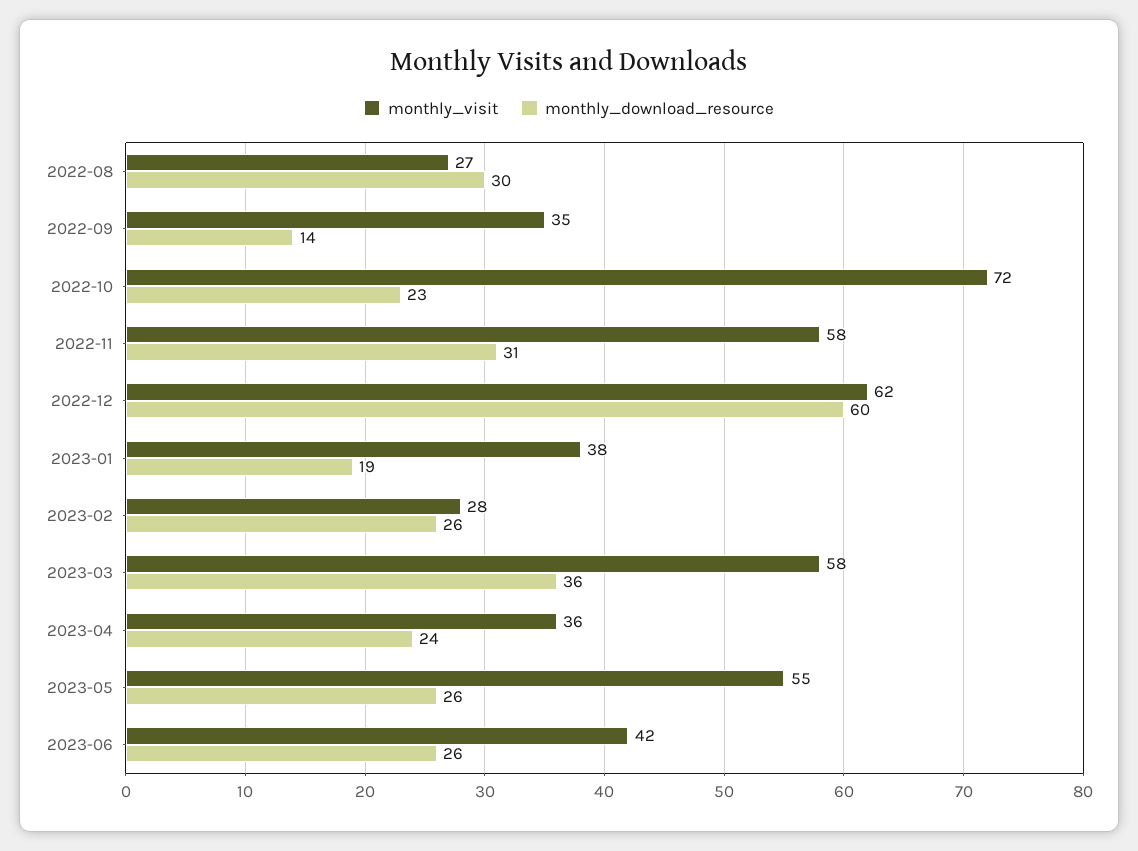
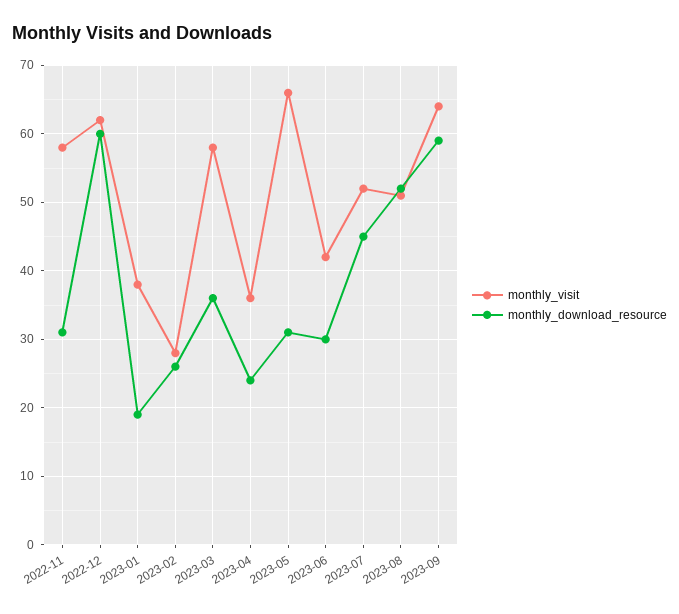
monthly_visit, 2022-08: 27 -> none
monthly_download_resource, 2022-08: 30 -> none
monthly_visit, 2022-09: 35 -> none
monthly_download_resource, 2022-09: 14 -> none
monthly_visit, 2022-10: 72 -> none
monthly_download_resource, 2022-10: 23 -> none
monthly_visit, 2023-05: 55 -> 66
monthly_download_resource, 2023-05: 26 -> 31
monthly_download_resource, 2023-06: 26 -> 30
monthly_visit, 2023-07: none -> 52
monthly_download_resource, 2023-07: none -> 45
monthly_visit, 2023-08: none -> 51
monthly_download_resource, 2023-08: none -> 52
monthly_visit, 2023-09: none -> 64
monthly_download_resource, 2023-09: none -> 59

